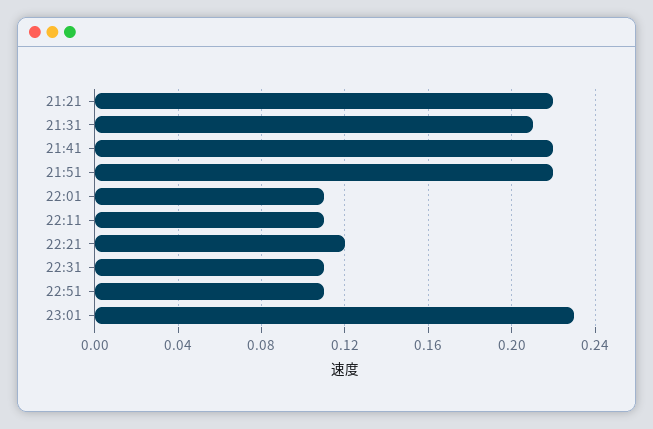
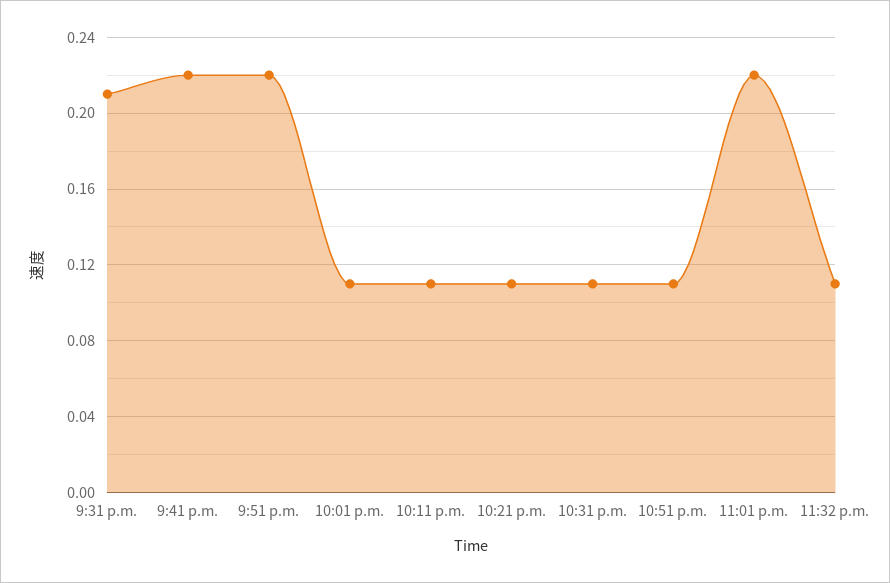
21:21: 0.22 -> none
22:21: 0.12 -> 0.11
23:01: 0.23 -> 0.22
11:32 p.m.: none -> 0.11

